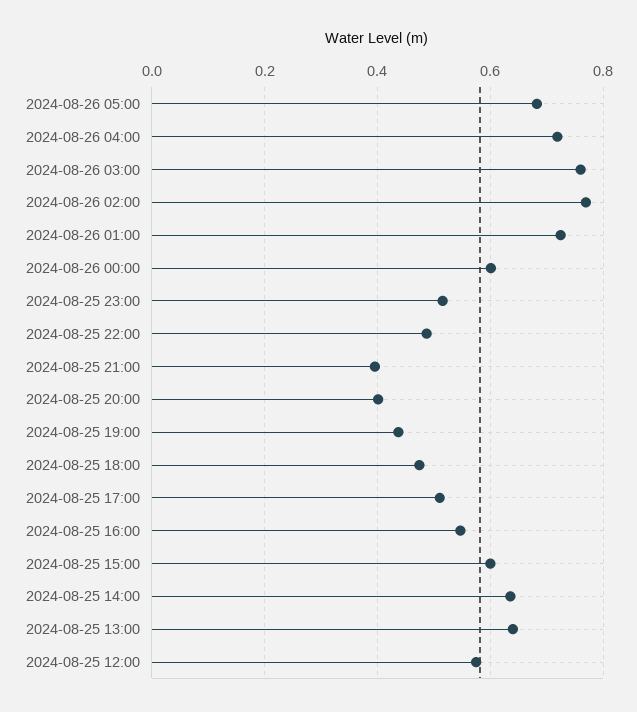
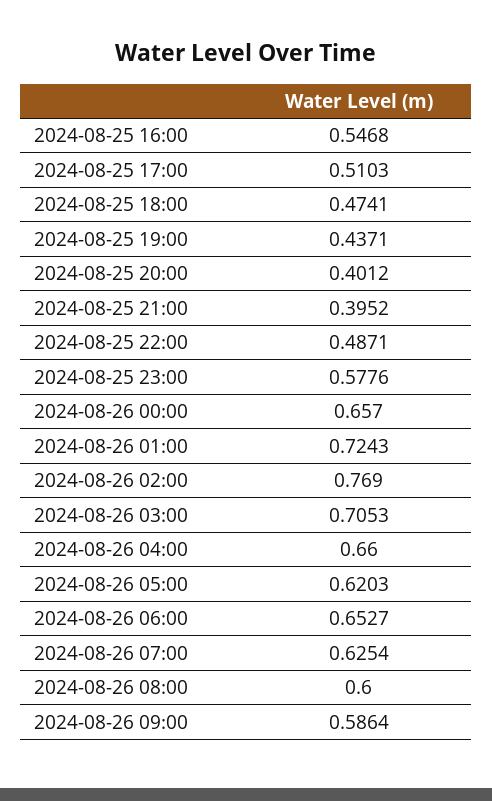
2024-08-26 05:00: 0.68 -> 0.6203
2024-08-26 04:00: 0.72 -> 0.66
2024-08-26 03:00: 0.76 -> 0.7053
2024-08-26 00:00: 0.6 -> 0.657
2024-08-25 23:00: 0.52 -> 0.5776
2024-08-25 15:00: 0.6 -> none
2024-08-25 14:00: 0.64 -> none
2024-08-25 13:00: 0.64 -> none
2024-08-25 12:00: 0.58 -> none
2024-08-26 06:00: none -> 0.6527
2024-08-26 07:00: none -> 0.6254
2024-08-26 08:00: none -> 0.6
2024-08-26 09:00: none -> 0.5864

